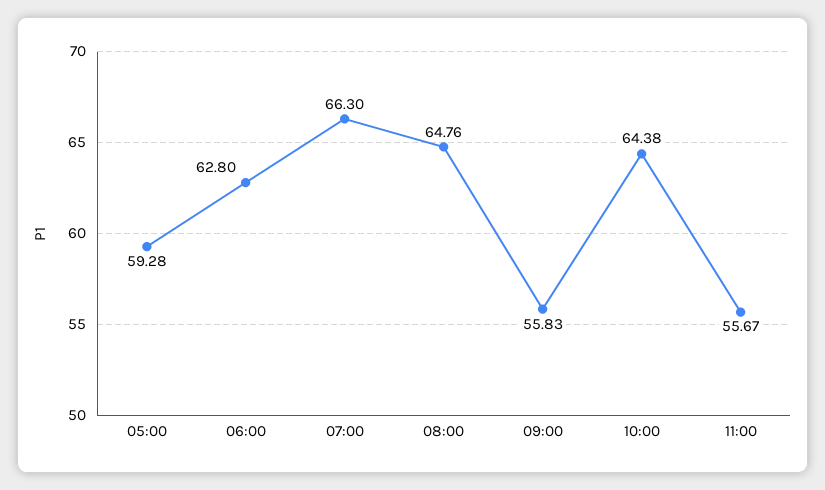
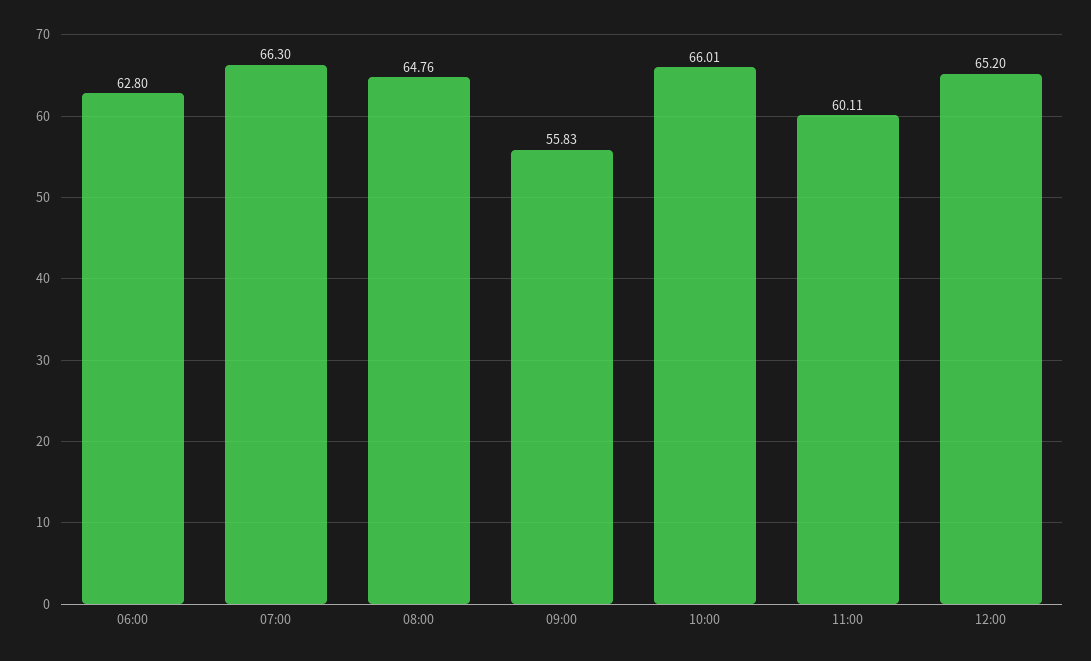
05:00: 59.28 -> none
10:00: 64.38 -> 66.01
11:00: 55.67 -> 60.11
12:00: none -> 65.2

